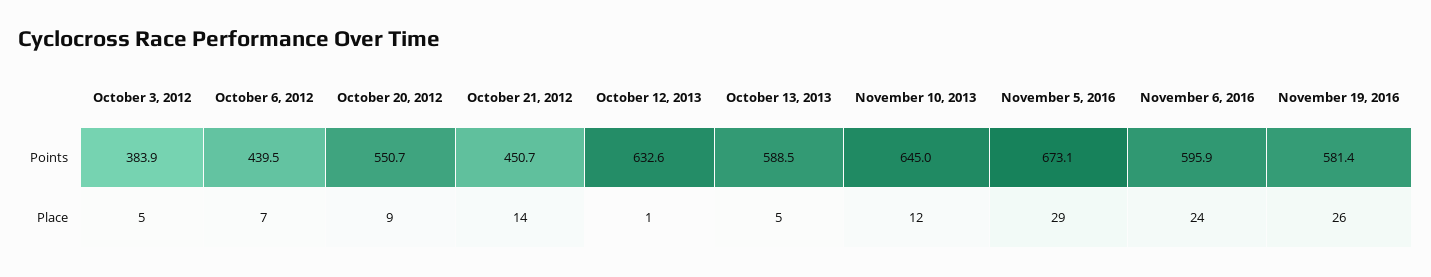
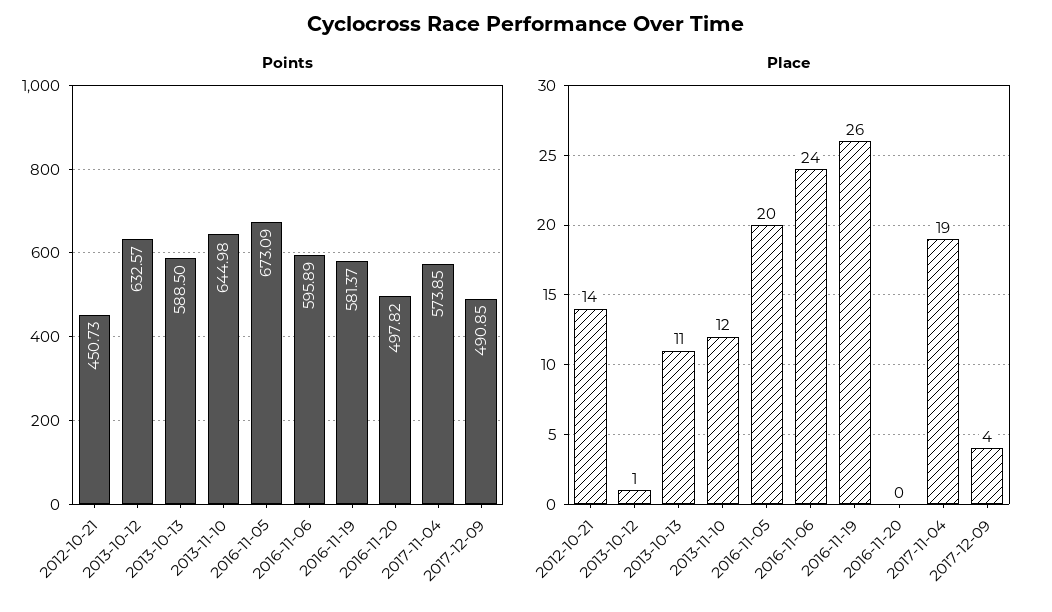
Points, October 3, 2012: 383.9 -> none
Points, October 6, 2012: 439.5 -> none
Points, October 20, 2012: 550.7 -> none
Place, October 3, 2012: 5 -> none
Place, October 6, 2012: 7 -> none
Place, October 20, 2012: 9 -> none
Place, October 13, 2013: 5 -> 11
Place, November 5, 2016: 29 -> 20
Points, 2016-11-20: none -> 497.82
Points, 2017-11-04: none -> 573.85
Points, 2017-12-09: none -> 490.85
Place, 2016-11-20: none -> 0
Place, 2017-11-04: none -> 19
Place, 2017-12-09: none -> 4

